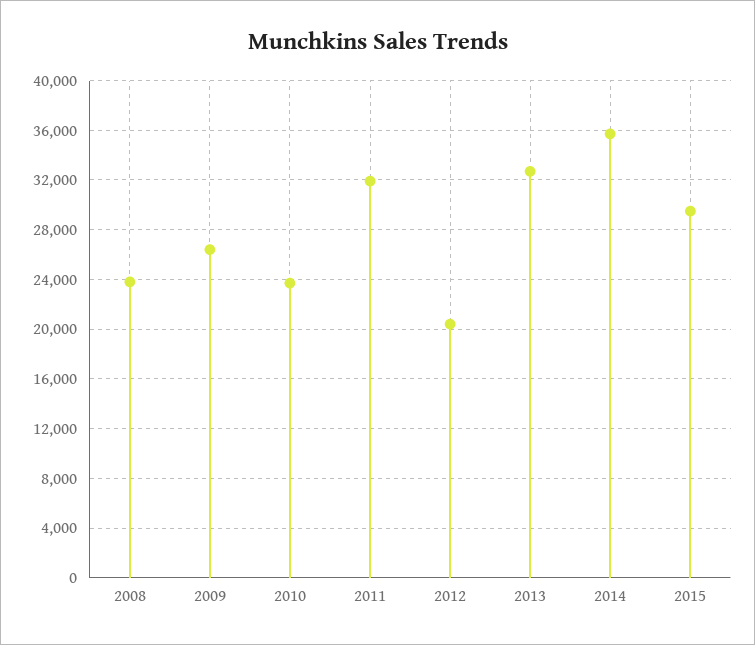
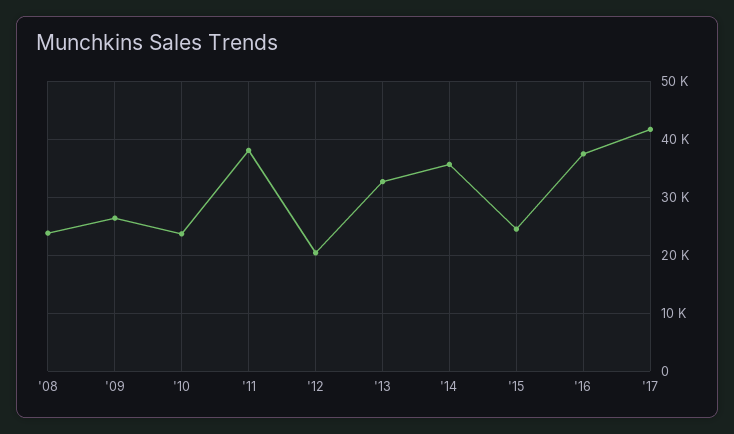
2011: 32000 -> 38000
2015: 29500 -> 24000
'16: none -> 38000
'17: none -> 42000

